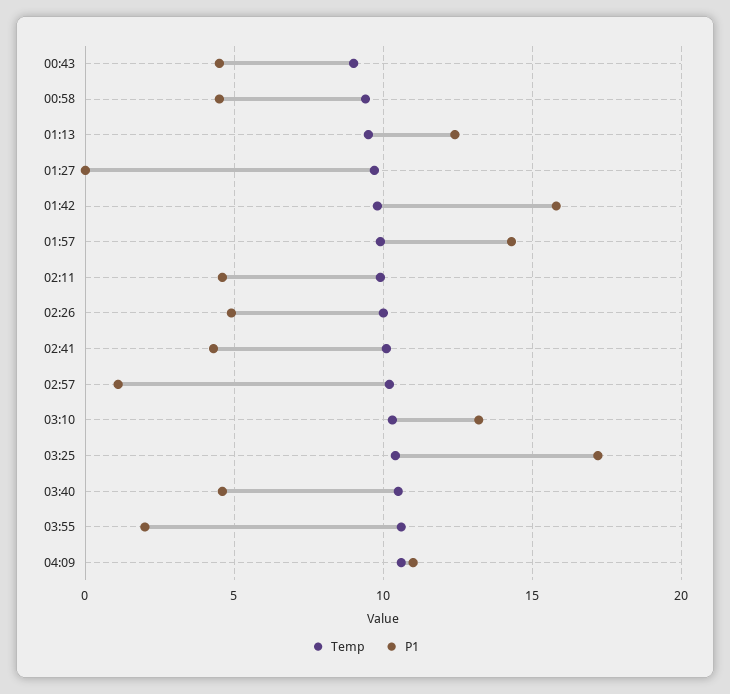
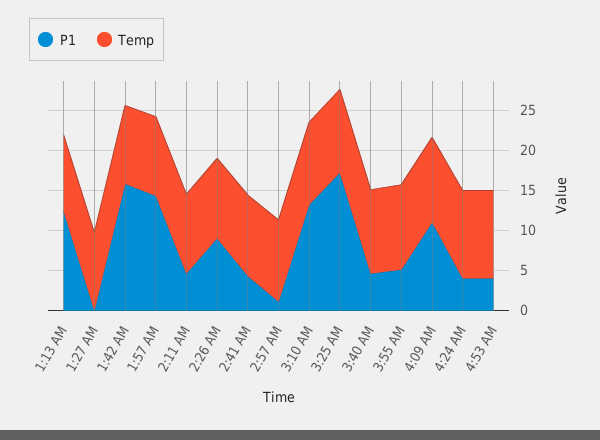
Temp, 00:43: 9 -> none
P1, 00:43: 4.5 -> none
Temp, 00:58: 9.5 -> none
P1, 00:58: 4.5 -> none
P1, 02:26: 5 -> 9
P1, 03:55: 2 -> 5
P1, 4:24 AM: none -> 4
Temp, 4:24 AM: none -> 11
P1, 4:53 AM: none -> 4
Temp, 4:53 AM: none -> 11

